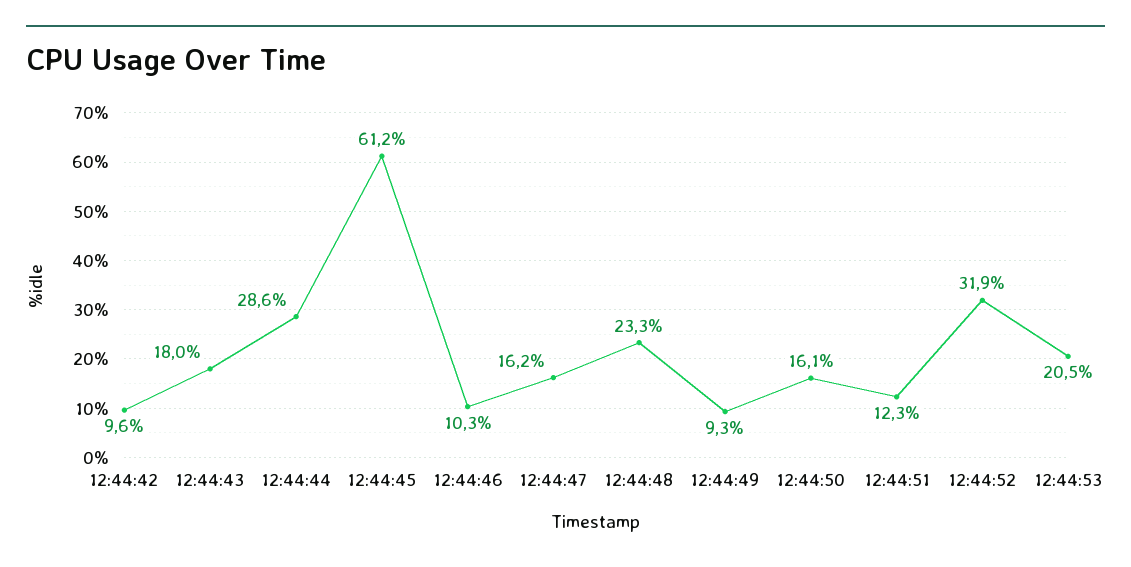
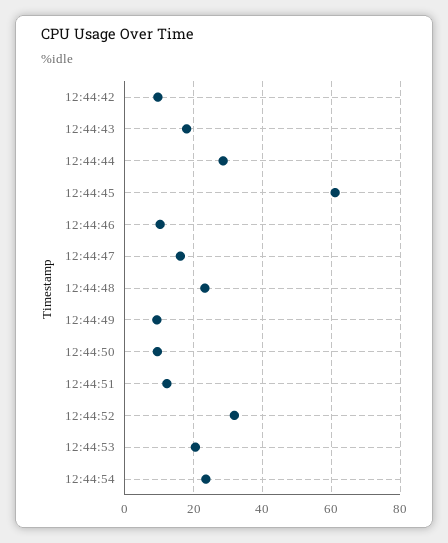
12:44:50: 16.1 -> 10
12:44:54: none -> 24

